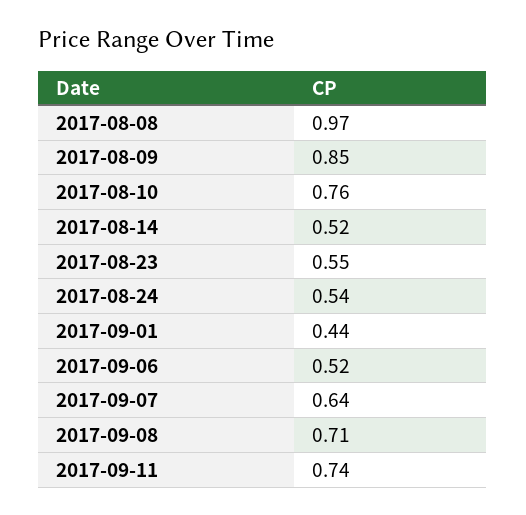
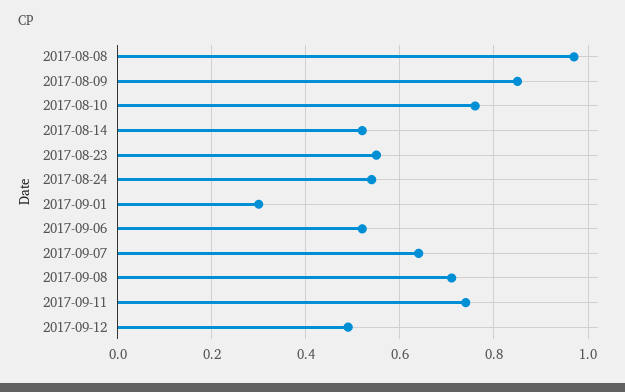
2017-09-01: 0.44 -> 0.3
2017-09-12: none -> 0.5

